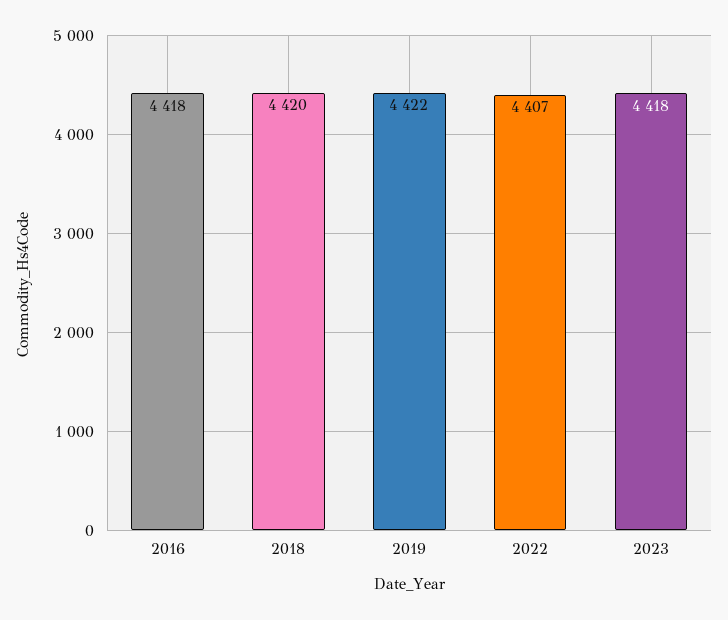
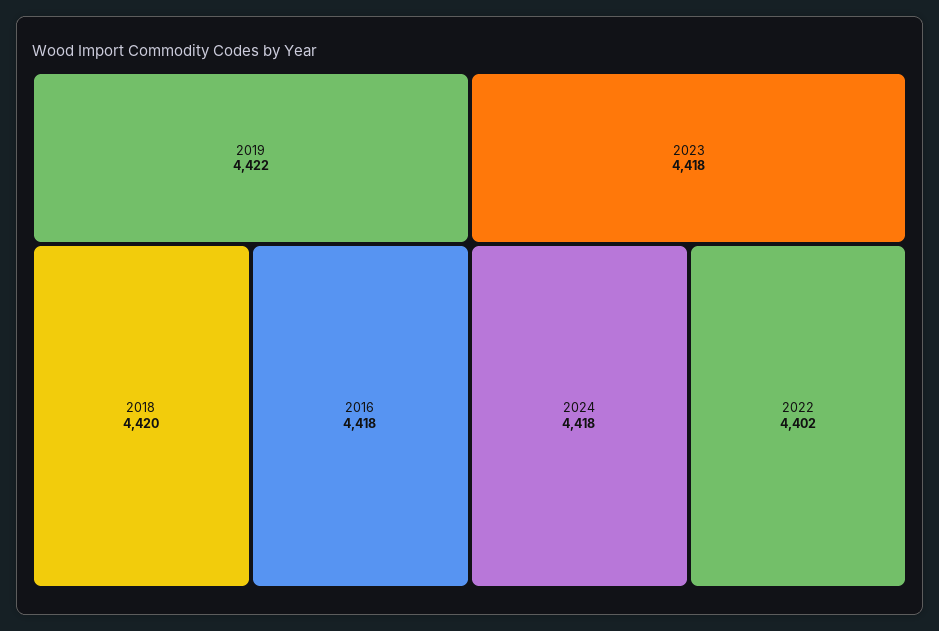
2022: 4407 -> 4402
2024: none -> 4418

